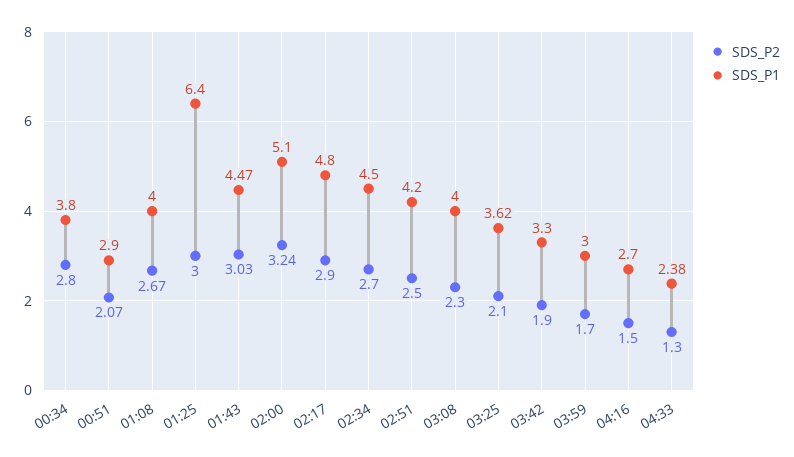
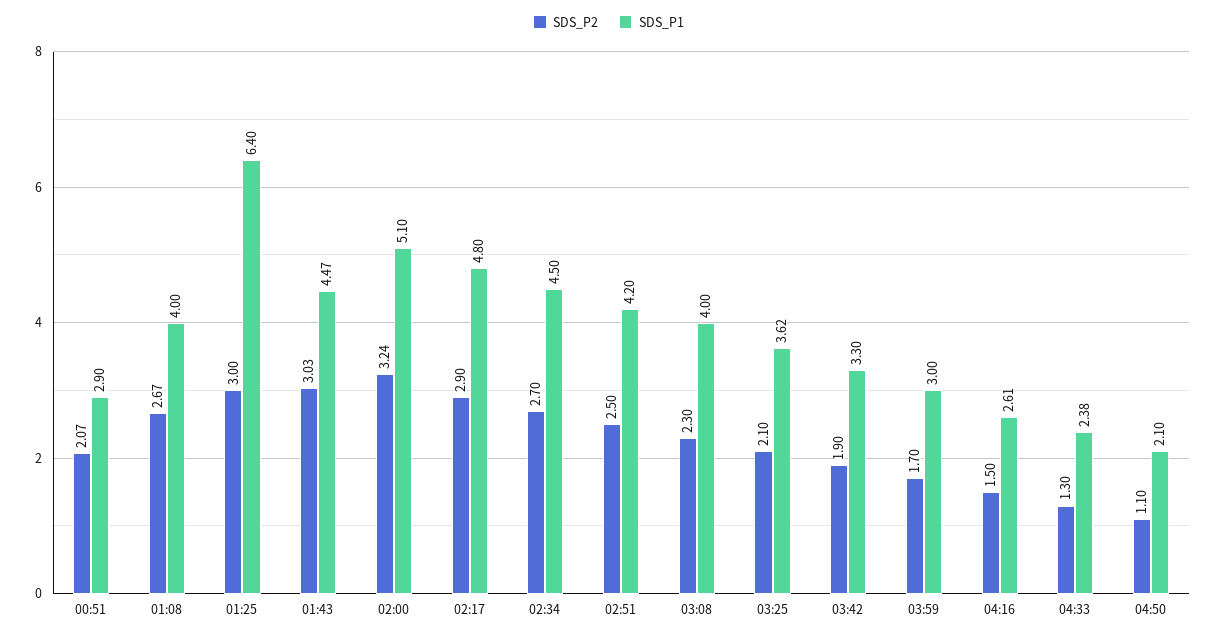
SDS_P2, 00:34: 2.8 -> none
SDS_P1, 00:34: 3.8 -> none
SDS_P1, 04:16: 2.7 -> 2.61
SDS_P2, 04:50: none -> 1.1
SDS_P1, 04:50: none -> 2.1

